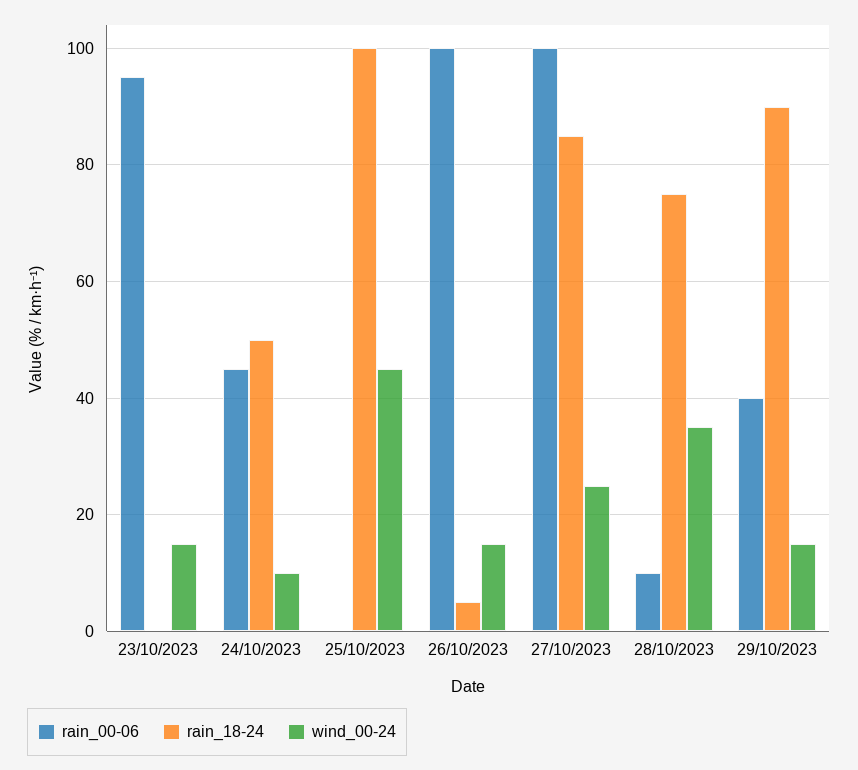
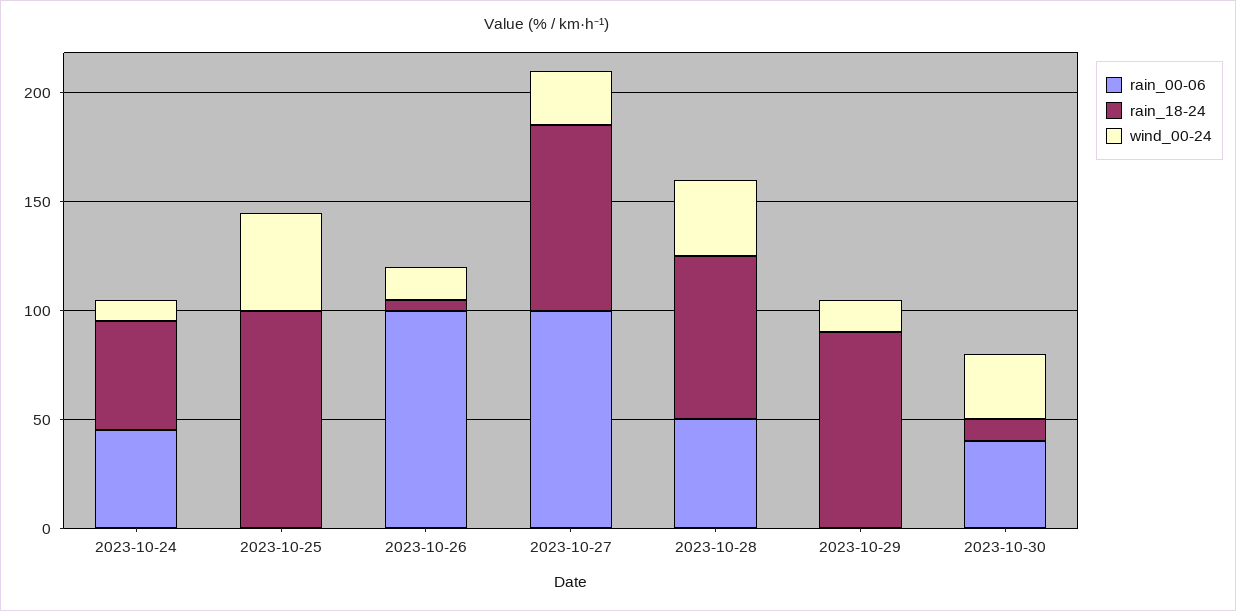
rain_00-06, 23/10/2023: 95 -> none
rain_18-24, 23/10/2023: 0 -> none
wind_00-24, 23/10/2023: 15 -> none
rain_00-06, 28/10/2023: 10 -> 50
rain_00-06, 29/10/2023: 40 -> 0
rain_00-06, 2023-10-30: none -> 40
rain_18-24, 2023-10-30: none -> 10
wind_00-24, 2023-10-30: none -> 30

